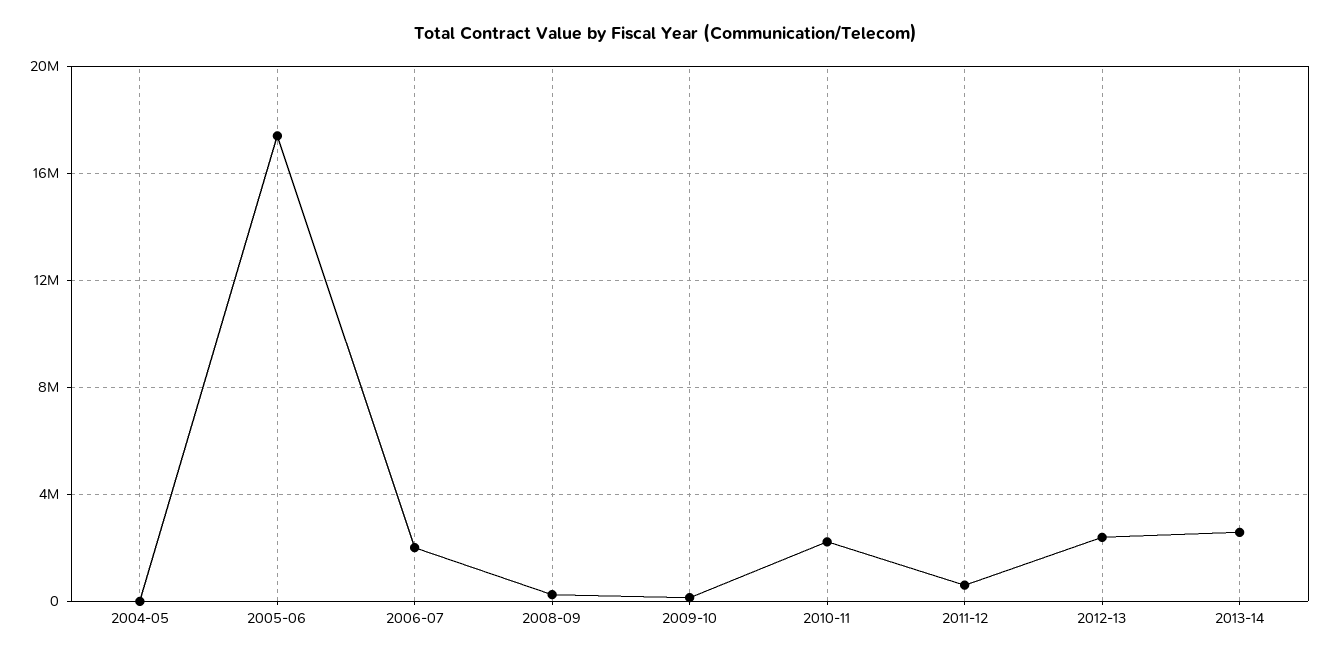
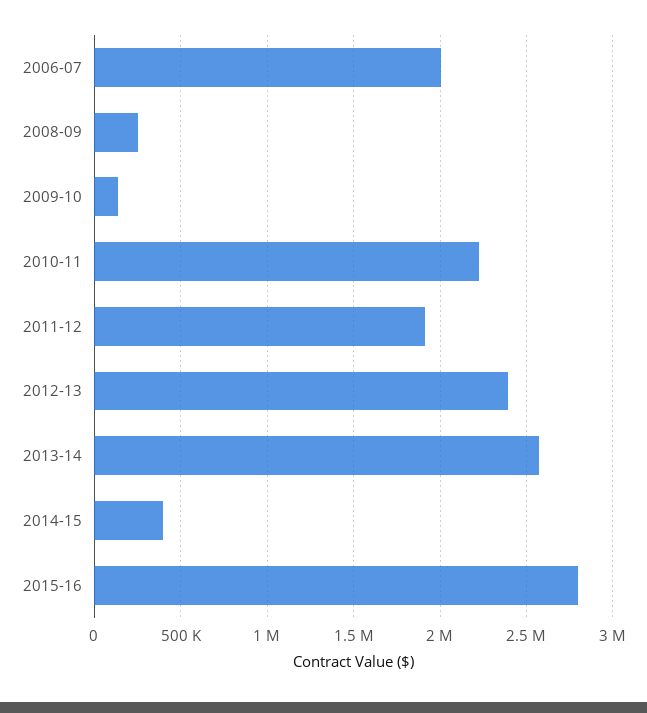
2004-05: 0 -> none
2005-06: 17500000 -> none
2011-12: 500000 -> 1900000
2014-15: none -> 400000
2015-16: none -> 2800000

